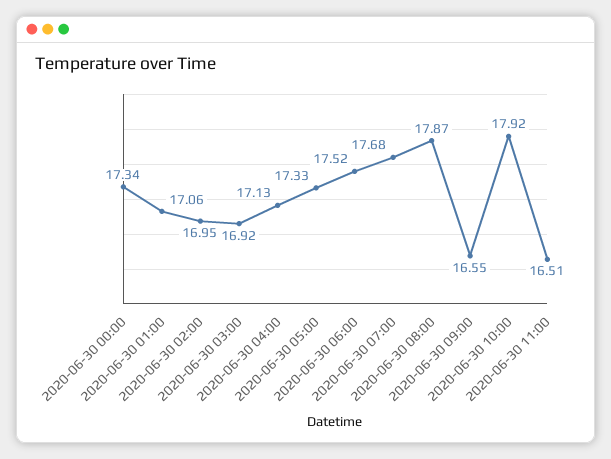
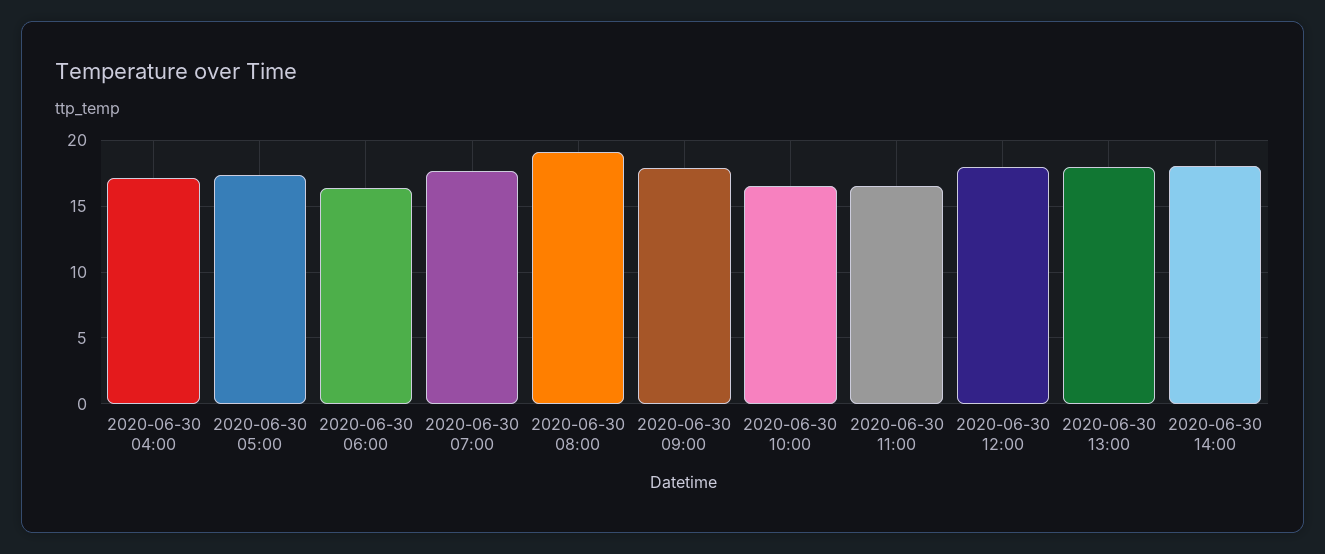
2020-06-30 00:00: 17.34 -> none
2020-06-30 01:00: 17.06 -> none
2020-06-30 02:00: 16.95 -> none
2020-06-30 03:00: 16.92 -> none
2020-06-30 06:00: 17.52 -> 16.5
2020-06-30 08:00: 17.87 -> 19
2020-06-30 09:00: 16.55 -> 18
2020-06-30 10:00: 17.92 -> 16.5
2020-06-30 12:00: none -> 18
2020-06-30 13:00: none -> 18
2020-06-30 14:00: none -> 18

